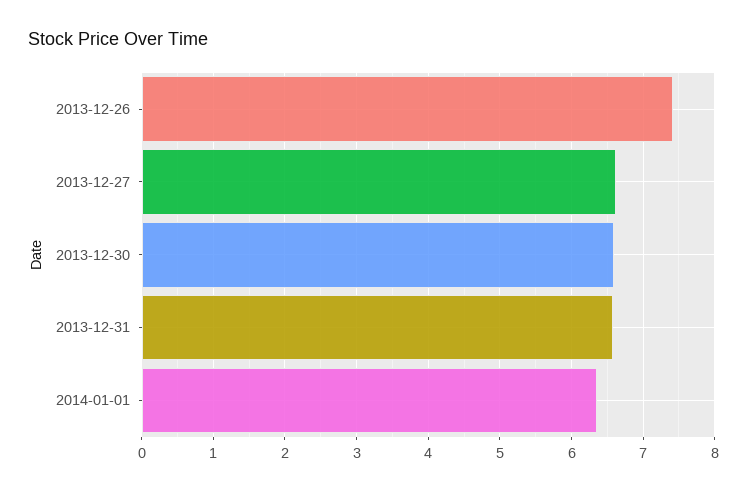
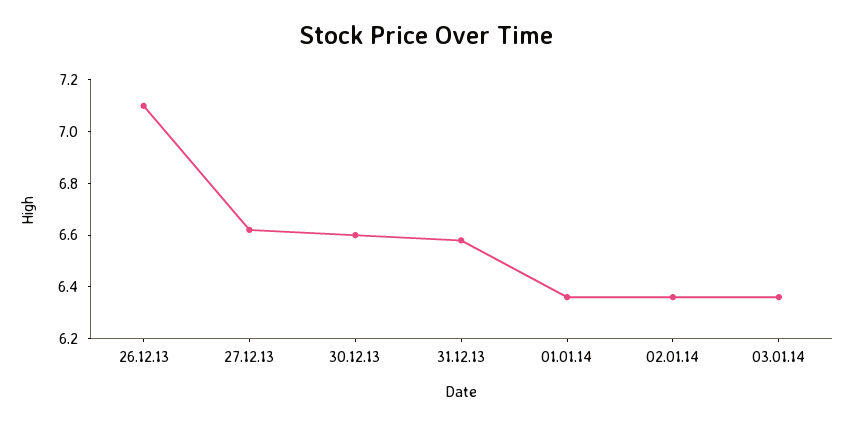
2013-12-26: 7.4 -> 7.1
02.01.14: none -> 6.35
03.01.14: none -> 6.35

